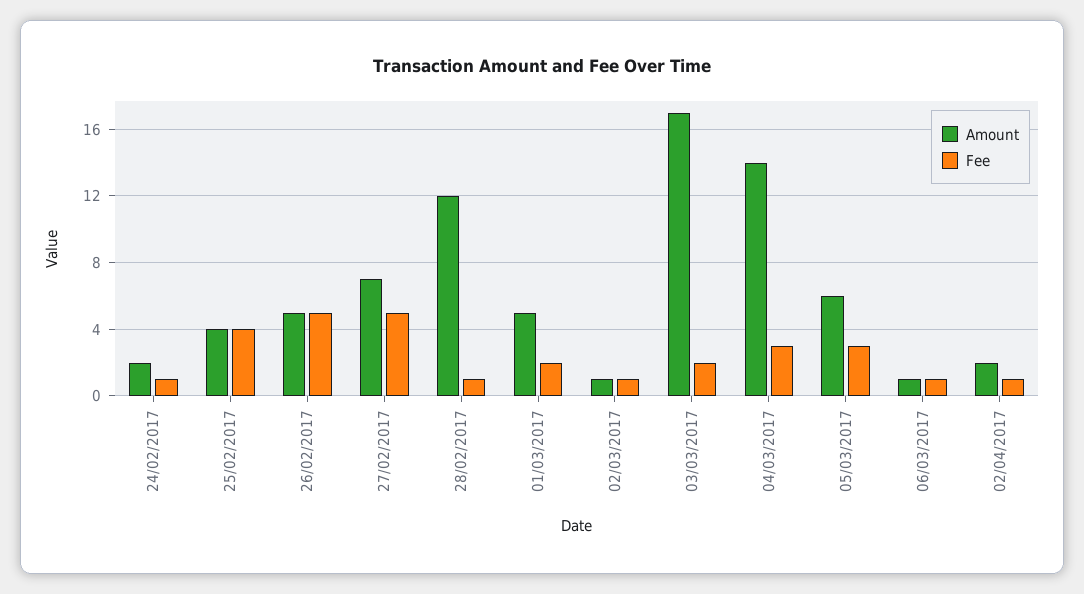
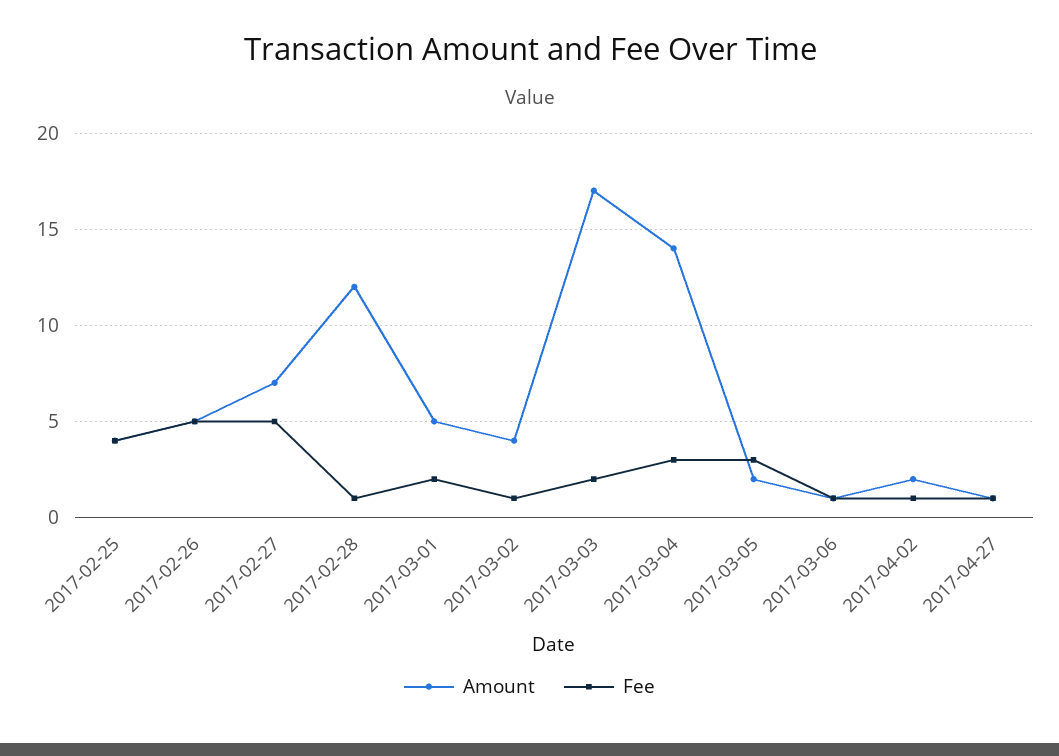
Amount, 24/02/2017: 2 -> none
Fee, 24/02/2017: 1 -> none
Amount, 02/03/2017: 1 -> 4
Amount, 05/03/2017: 6 -> 2
Amount, 2017-04-27: none -> 1
Fee, 2017-04-27: none -> 1

